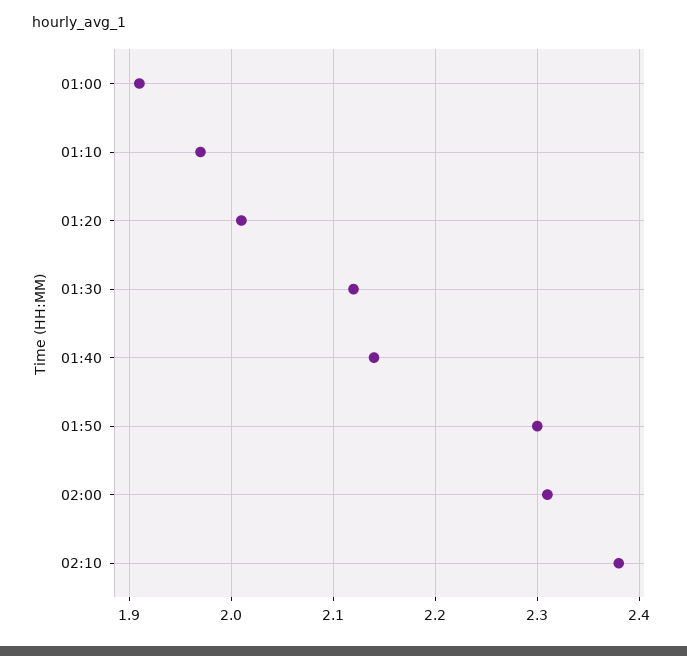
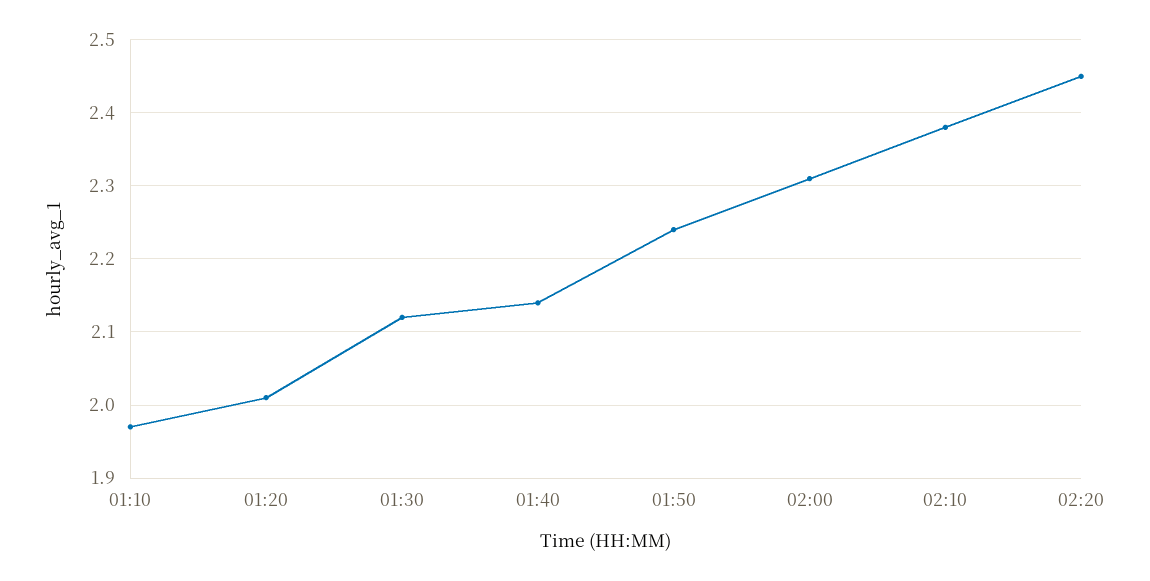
01:00: 1.91 -> none
01:50: 2.3 -> 2.24
02:20: none -> 2.45

